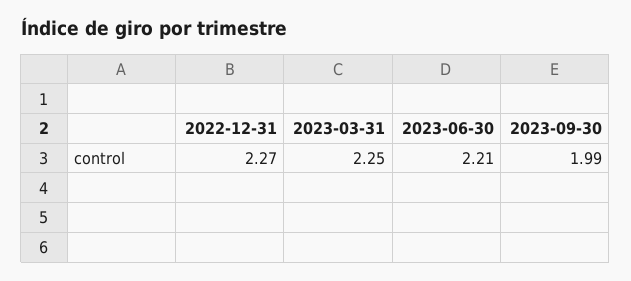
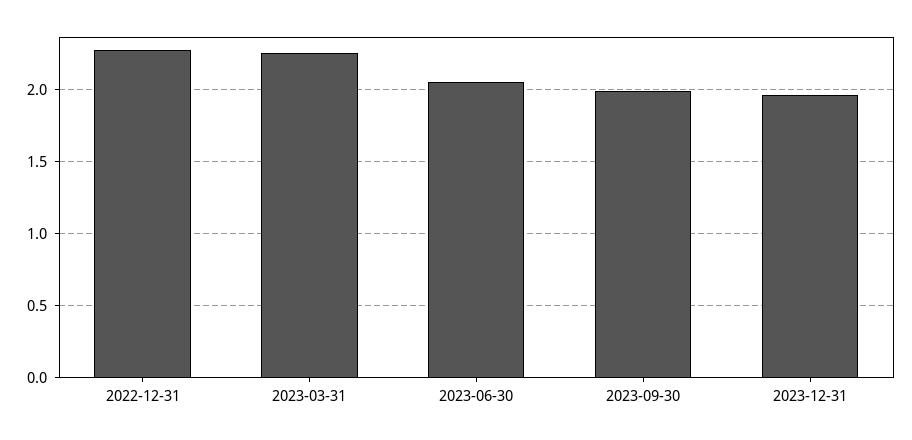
2023-06-30: 2.21 -> 2.05
2023-12-31: none -> 1.95

